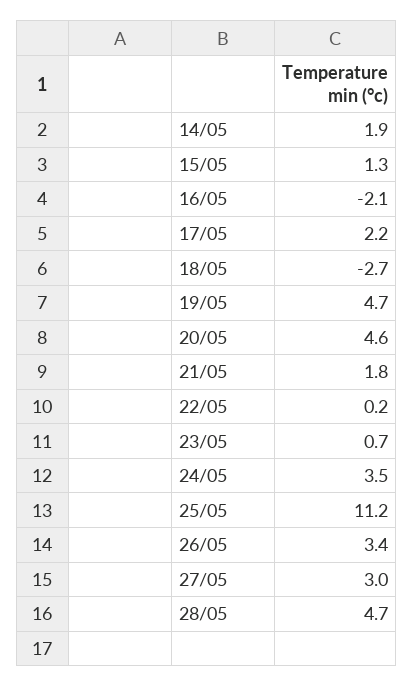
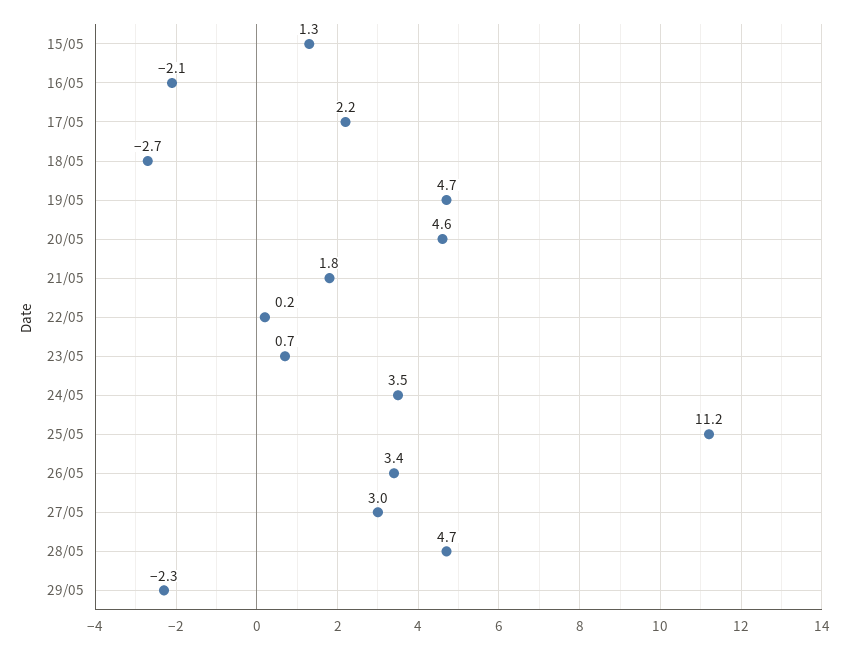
14/05: 1.9 -> none
29/05: none -> -2.3

